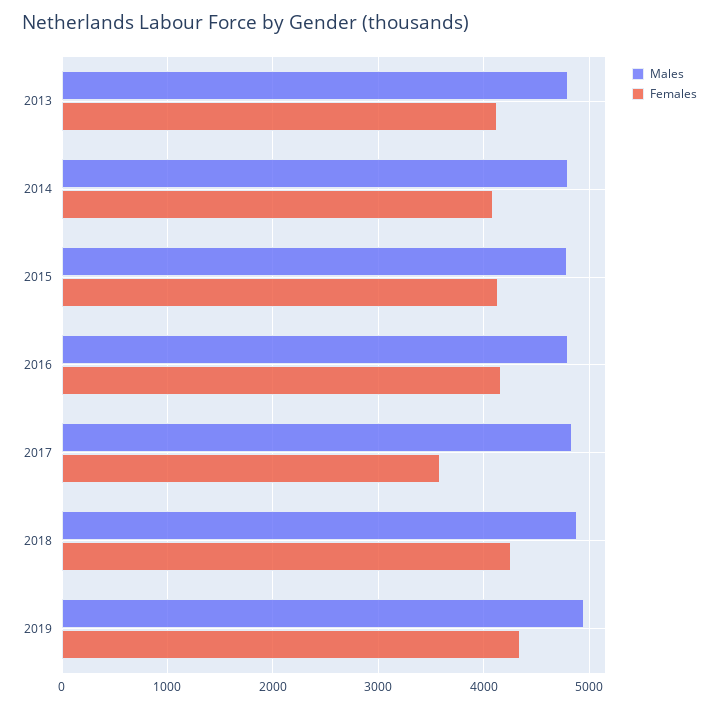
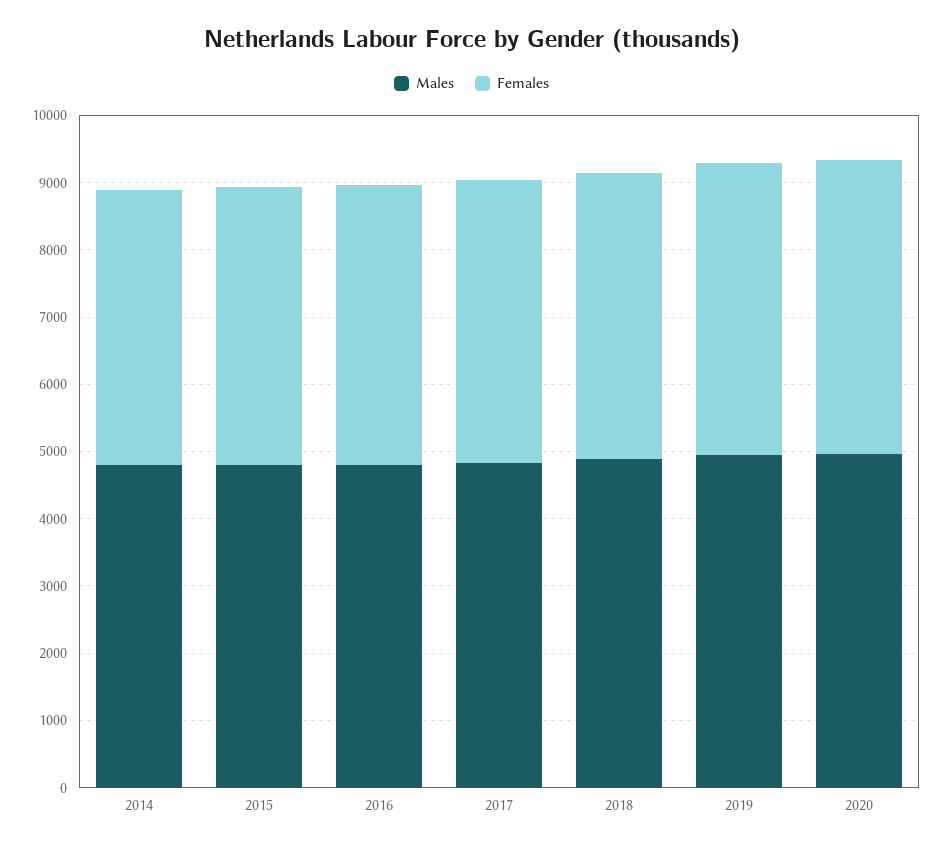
Males, 2013: 4800 -> none
Females, 2013: 4100 -> none
Females, 2017: 3600 -> 4200
Males, 2020: none -> 5000
Females, 2020: none -> 4400

